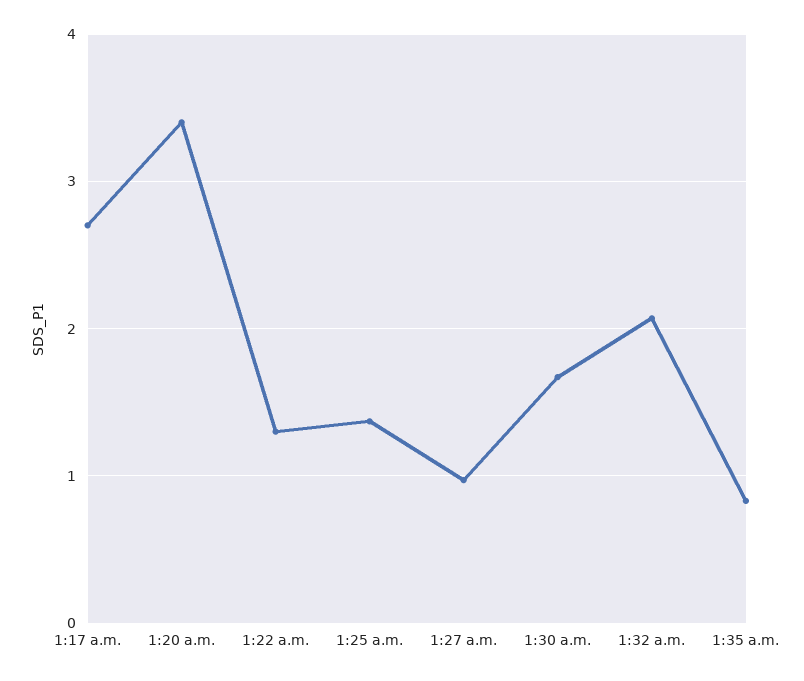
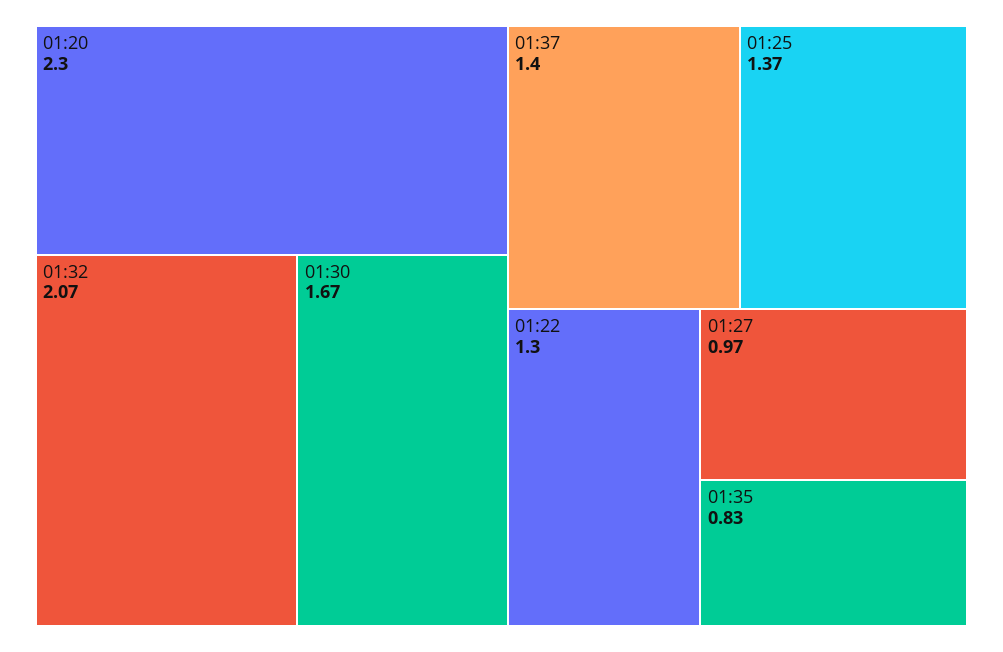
1:17 a.m.: 2.7 -> none
1:20 a.m.: 3.4 -> 2.3
01:37: none -> 1.4

